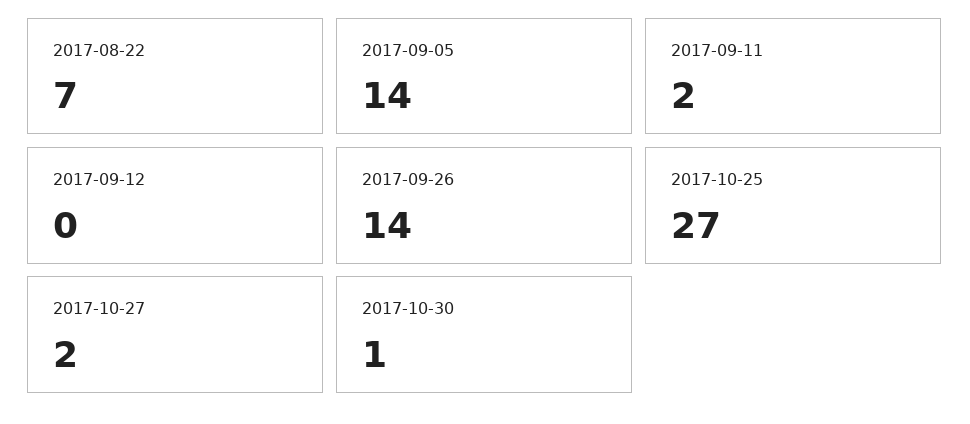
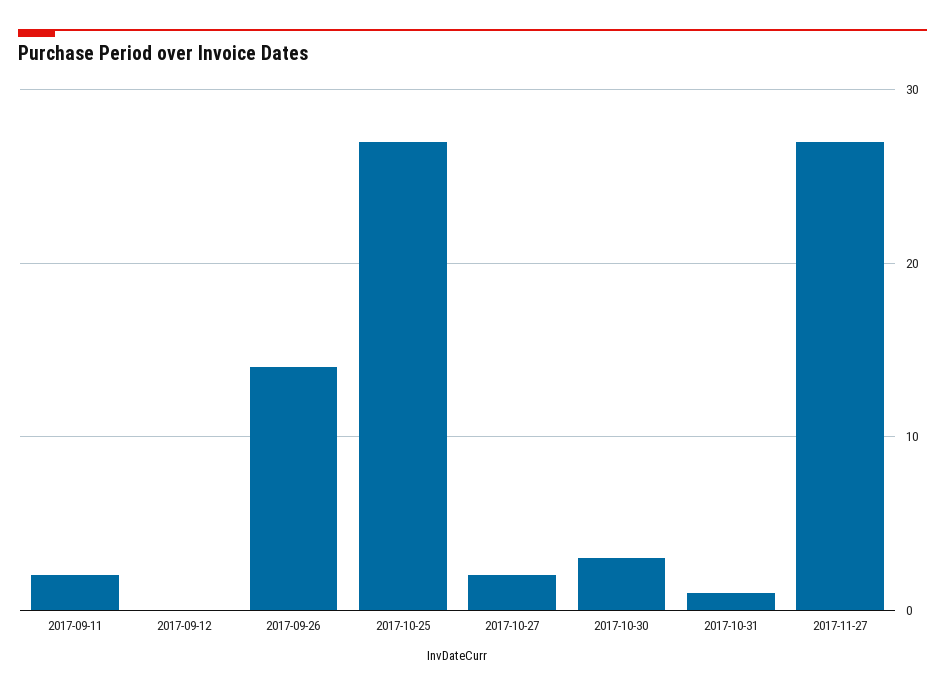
2017-08-22: 7 -> none
2017-09-05: 14 -> none
2017-10-30: 1 -> 3
2017-10-31: none -> 1
2017-11-27: none -> 27

